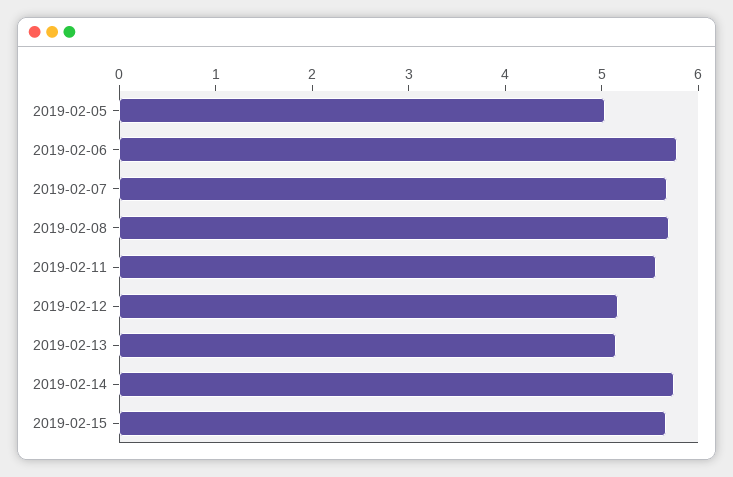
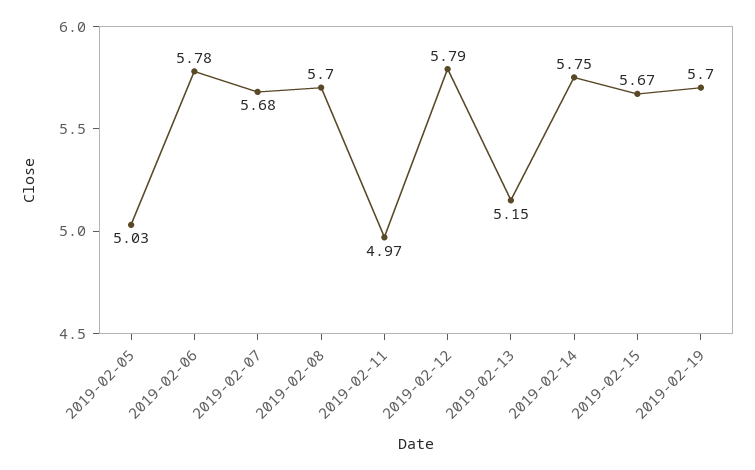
2019-02-11: 5.6 -> 4.97
2019-02-12: 5.2 -> 5.79
2019-02-19: none -> 5.7

